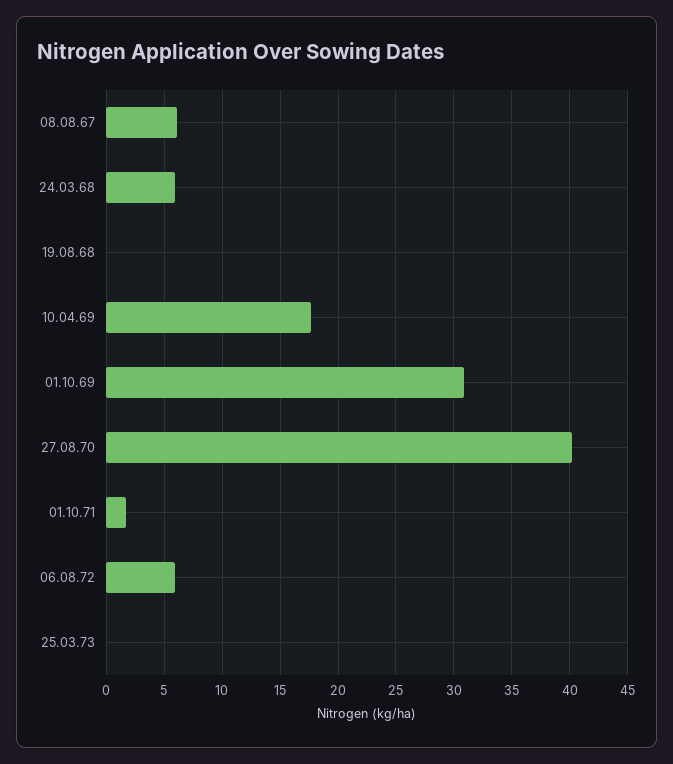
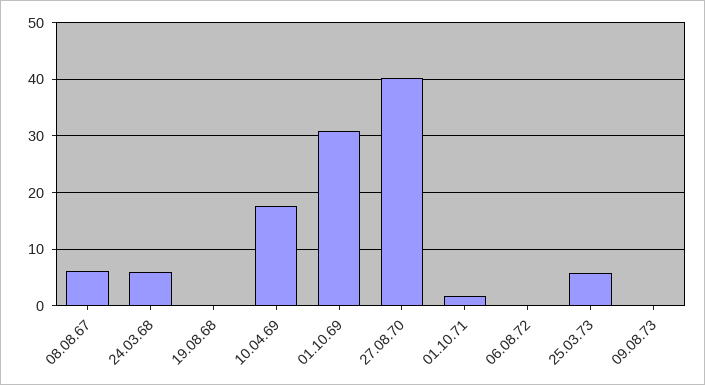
06.08.72: 6 -> 0
25.03.73: 0 -> 6
09.08.73: none -> 0

